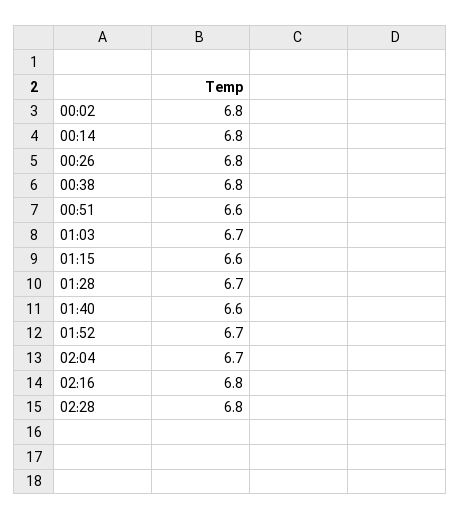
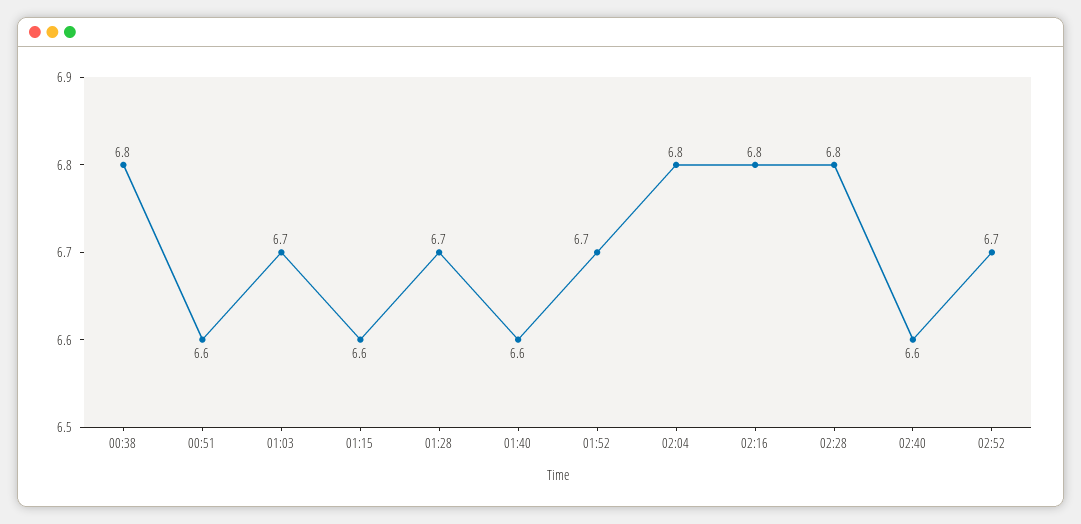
00:02: 6.8 -> none
00:14: 6.8 -> none
00:26: 6.8 -> none
02:04: 6.7 -> 6.8
02:40: none -> 6.6
02:52: none -> 6.7

